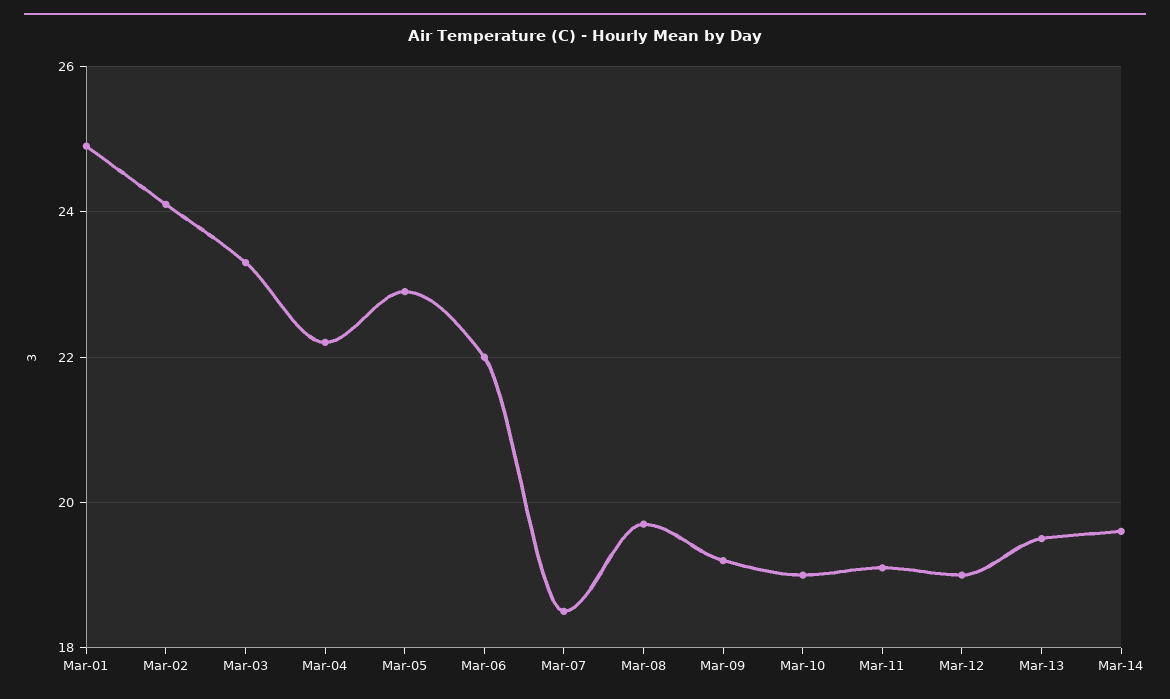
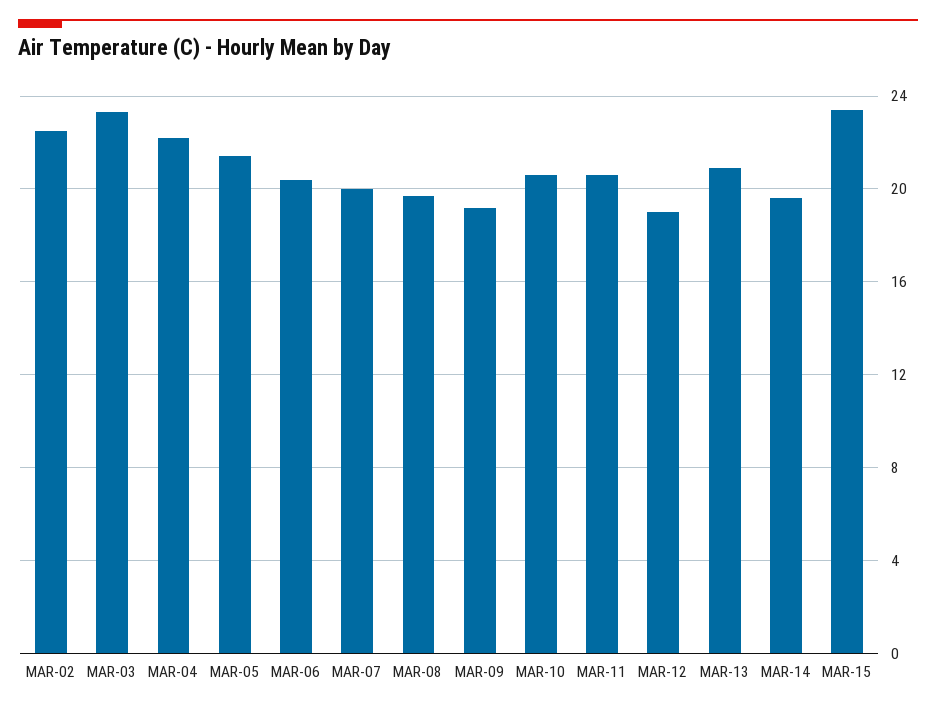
Mar-01: 25 -> none
Mar-02: 24 -> 22.5
Mar-05: 23 -> 21.5
Mar-06: 22 -> 20.5
Mar-07: 18.5 -> 20
Mar-10: 19 -> 20.5
Mar-11: 19 -> 20.5
Mar-13: 19.5 -> 21
MAR-15: none -> 23.5

